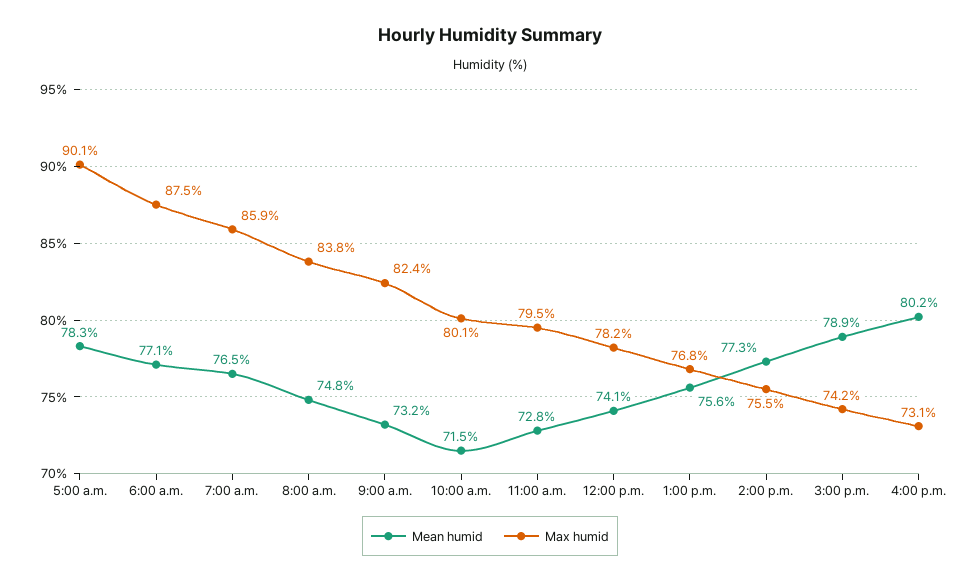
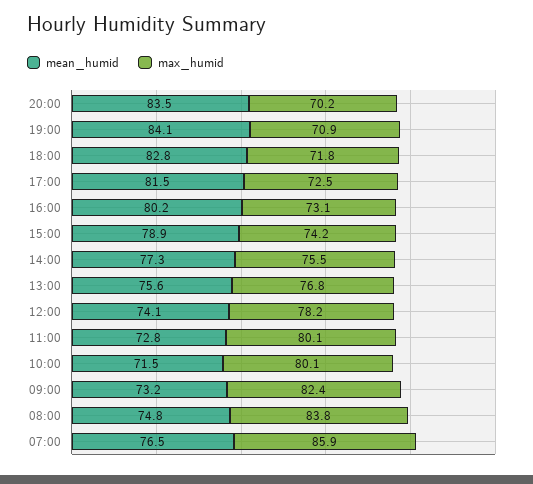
Mean humid, 5:00 a.m.: 78.3 -> none
Max humid, 5:00 a.m.: 90.1 -> none
Mean humid, 6:00 a.m.: 77.1 -> none
Max humid, 6:00 a.m.: 87.5 -> none
Max humid, 11:00 a.m.: 79.5 -> 80.1
Mean humid, 20:00: none -> 83.5
Max humid, 20:00: none -> 70.2
Mean humid, 19:00: none -> 84.1
Max humid, 19:00: none -> 70.9
Mean humid, 18:00: none -> 82.8
Max humid, 18:00: none -> 71.8
Mean humid, 17:00: none -> 81.5
Max humid, 17:00: none -> 72.5

